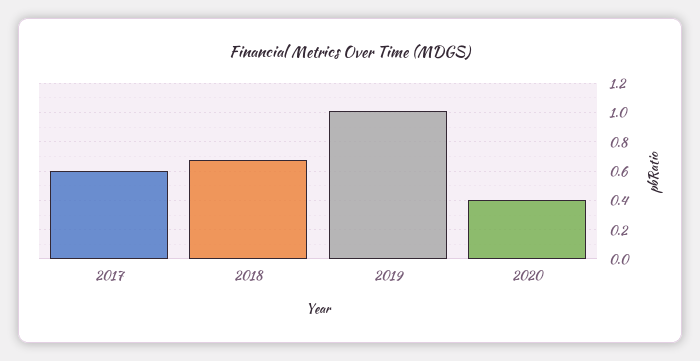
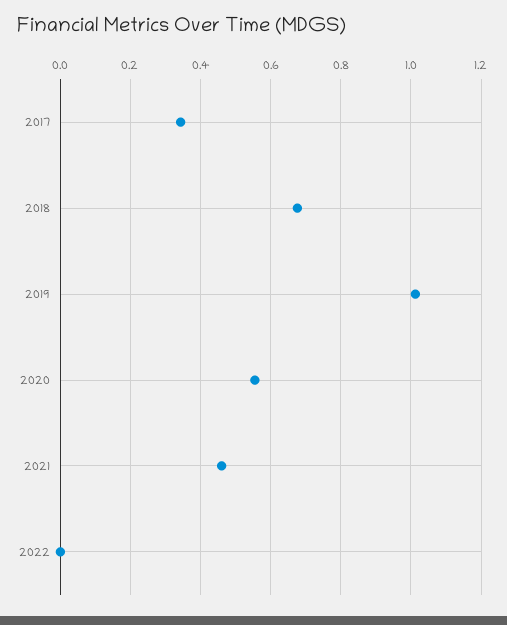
2017: 0.6 -> 0.34
2020: 0.4 -> 0.56
2021: none -> 0.46
2022: none -> 0

